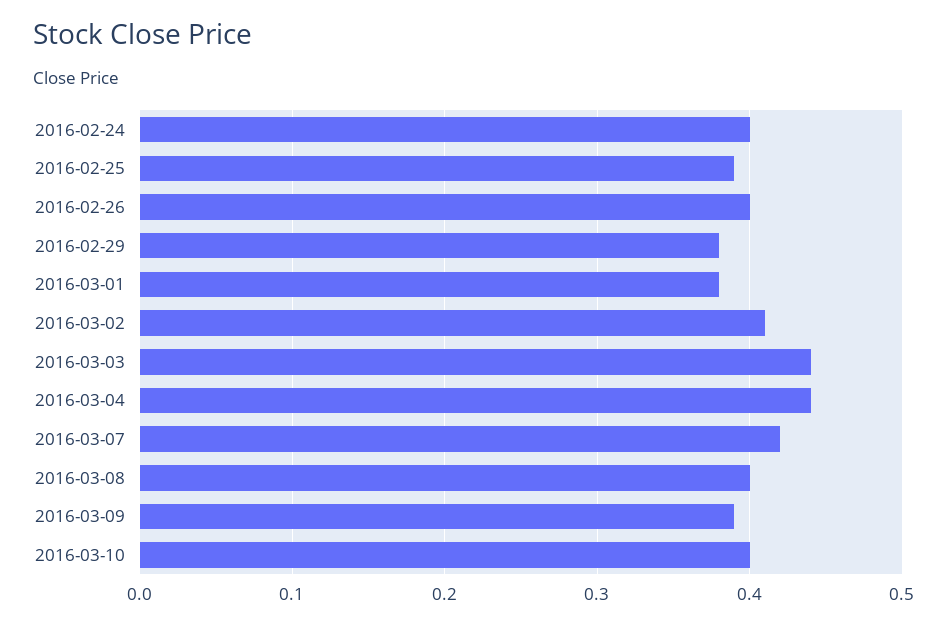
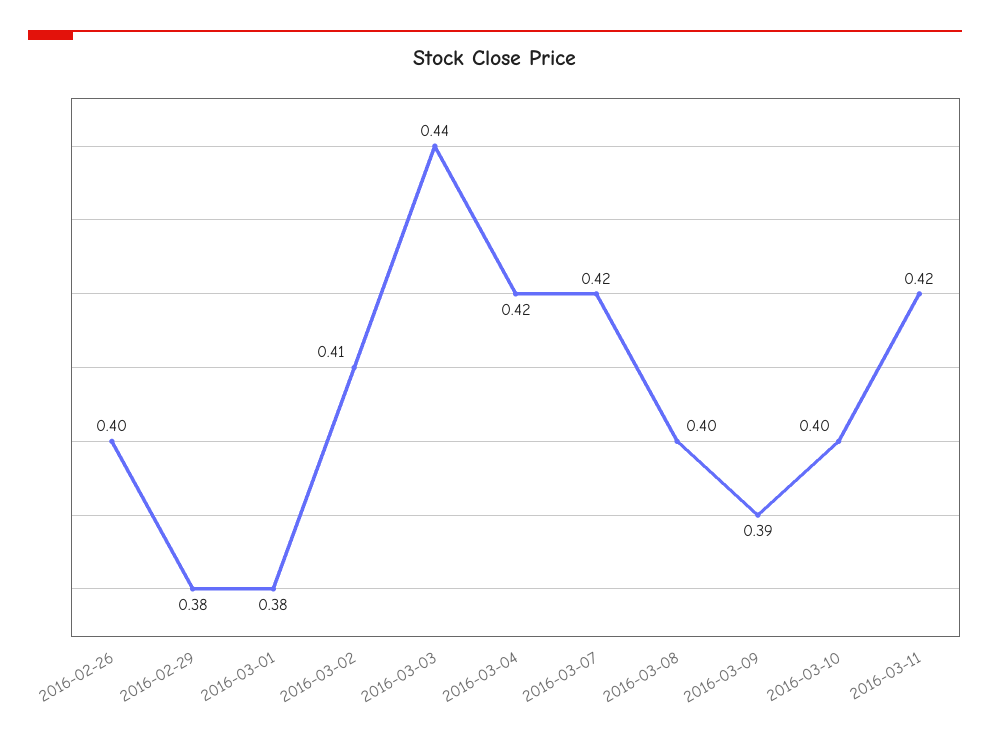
2016-02-24: 0.4 -> none
2016-02-25: 0.39 -> none
2016-03-04: 0.44 -> 0.42
2016-03-11: none -> 0.42

